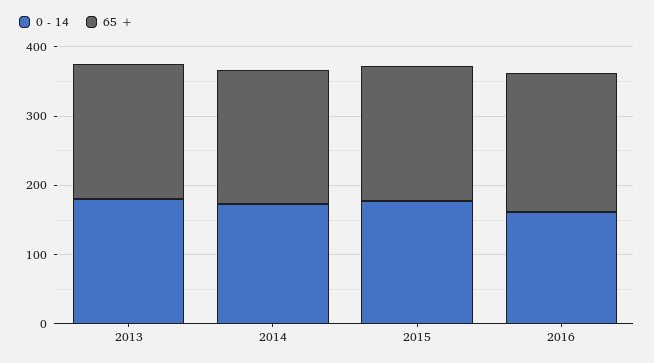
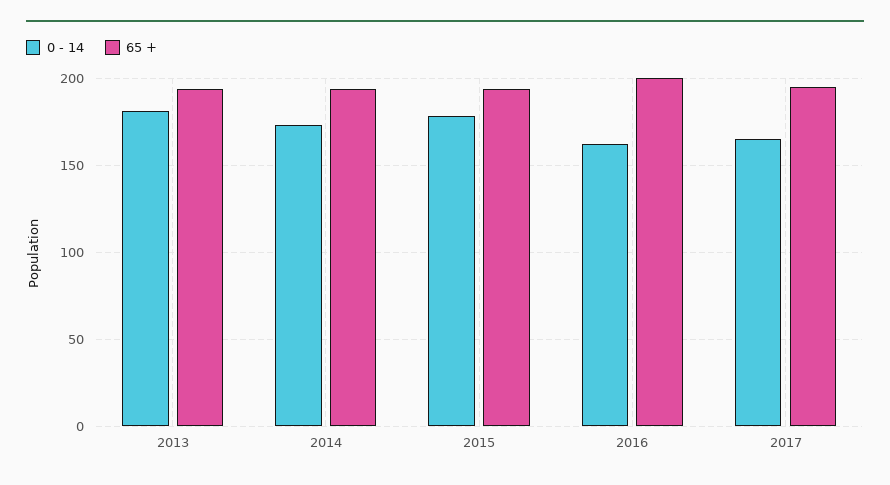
0 - 14, 2017: none -> 165
65 +, 2017: none -> 195

